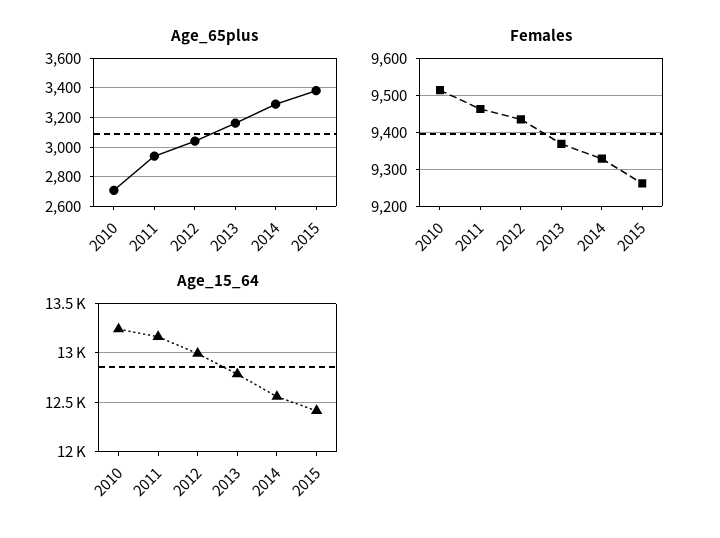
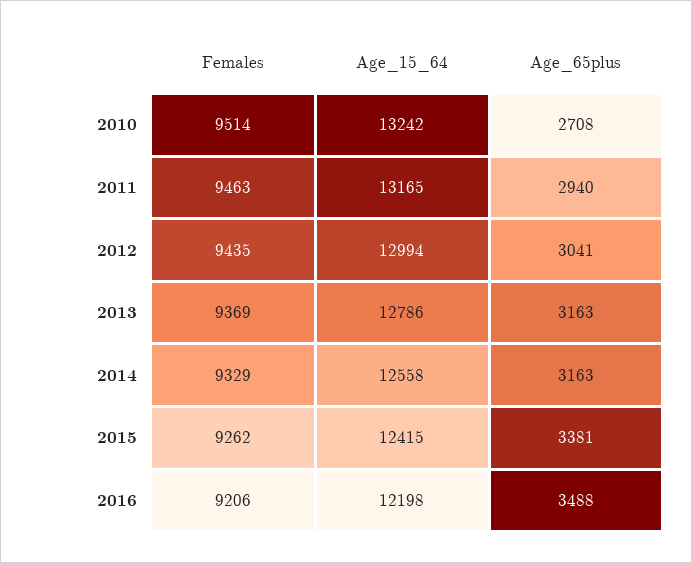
Age_65plus, 2014: 3300 -> 3163
Females, 2016: none -> 9206
Age_15_64, 2016: none -> 12198
Age_65plus, 2016: none -> 3488

